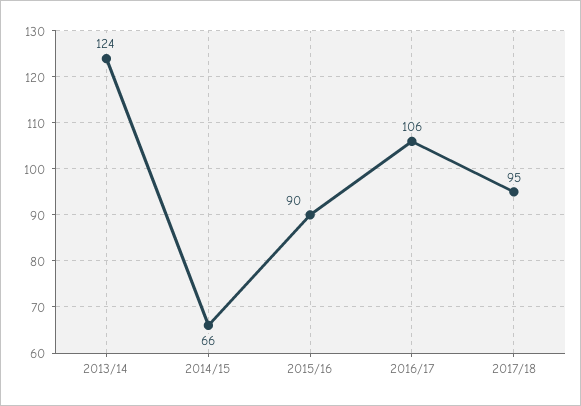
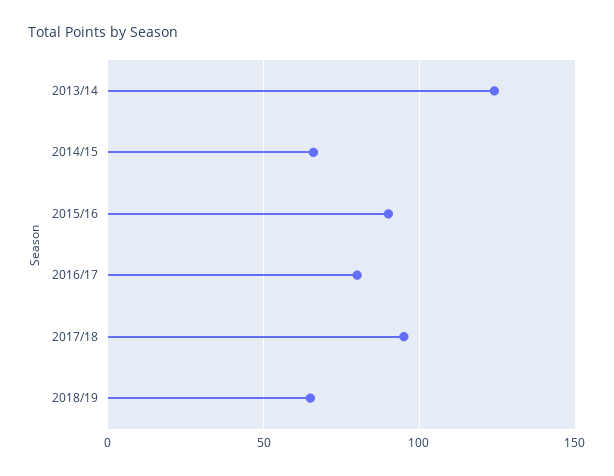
2016/17: 106 -> 80
2018/19: none -> 65

